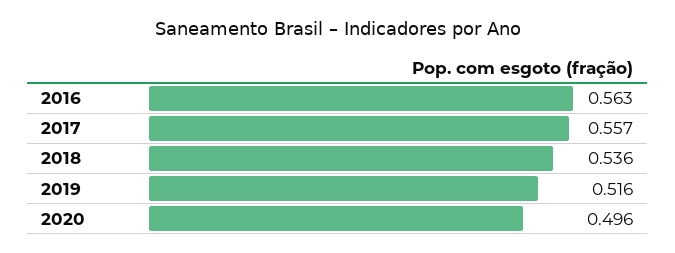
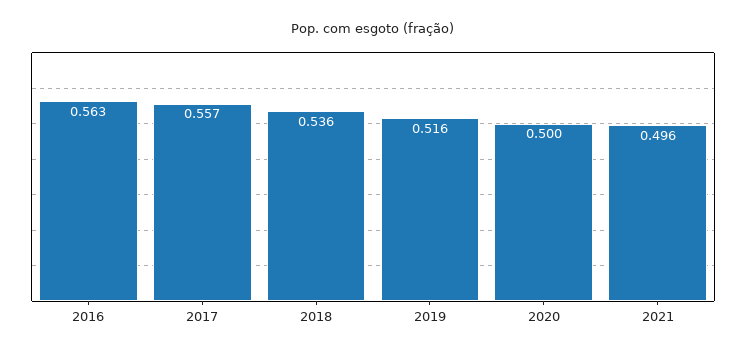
2020: 0.496 -> 0.5
2021: none -> 0.496

